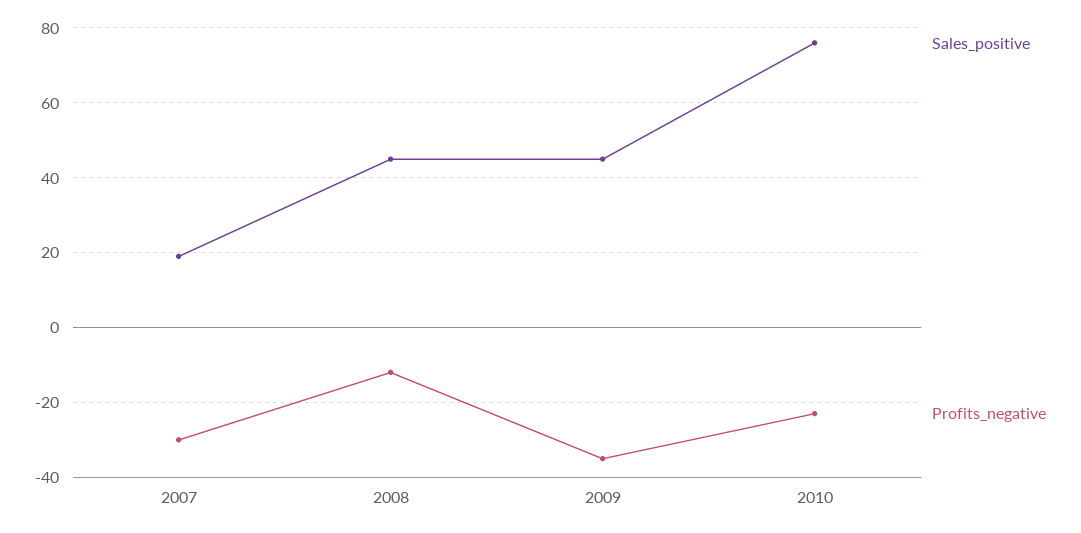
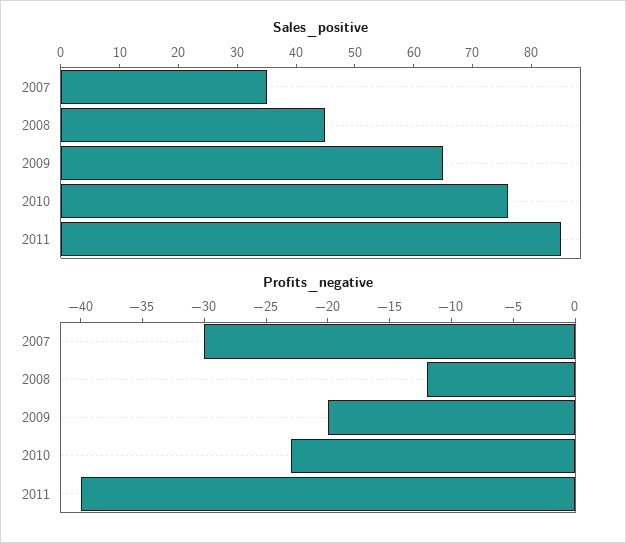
Sales_positive, 2007: 20 -> 35
Sales_positive, 2009: 45 -> 65
Profits_negative, 2009: -35 -> -20
Sales_positive, 2011: none -> 85
Profits_negative, 2011: none -> -40

